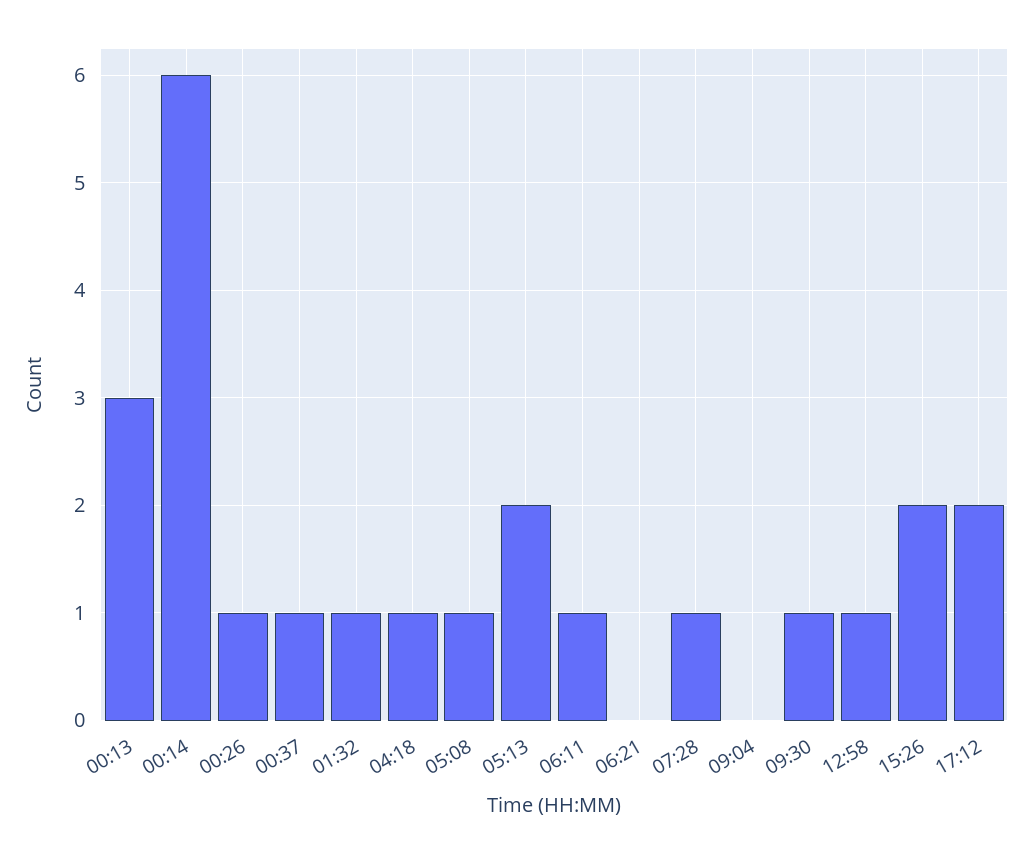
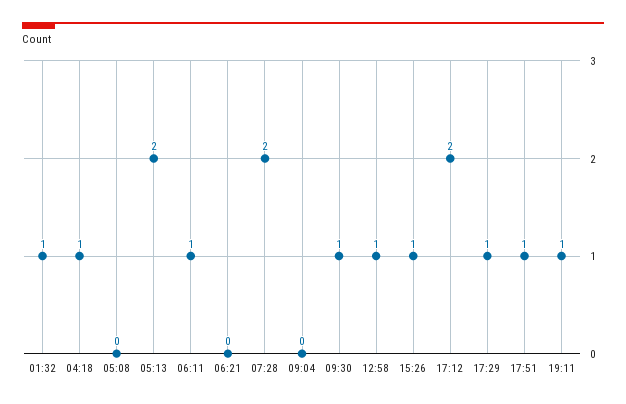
00:13: 3 -> none
00:14: 6 -> none
00:26: 1 -> none
00:37: 1 -> none
05:08: 1 -> 0
07:28: 1 -> 2
15:26: 2 -> 1
17:29: none -> 1
17:51: none -> 1
19:11: none -> 1

